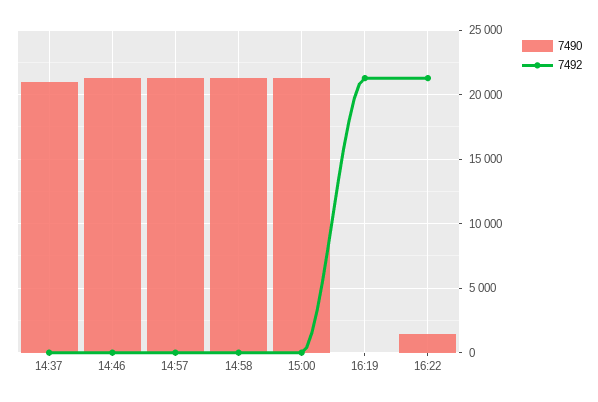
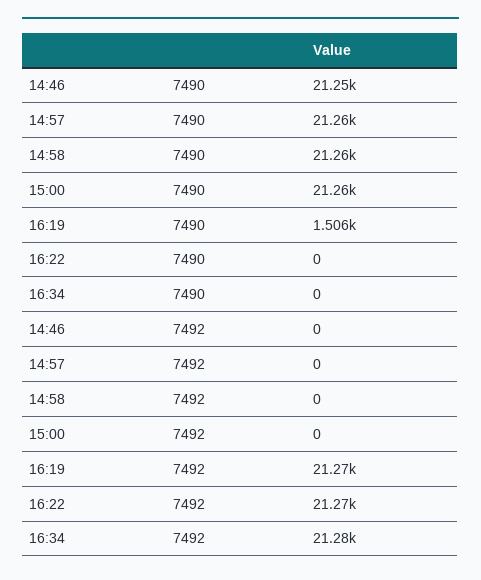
7490, 14:37: 21000 -> none
7492, 14:37: 0 -> none
7490, 16:19: 0 -> 1506
7490, 16:22: 1500 -> 0
7490, 16:34: none -> 0
7492, 16:34: none -> 21280

